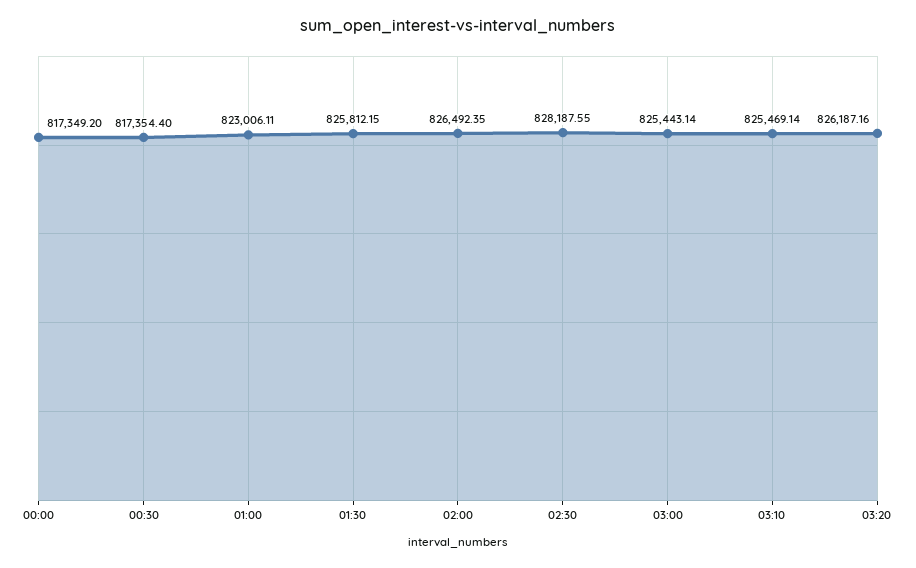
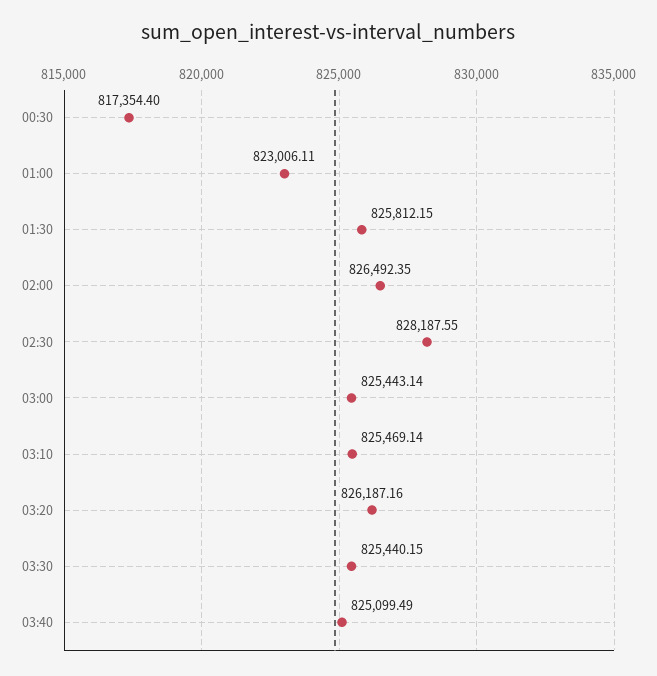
00:00: 817349.2 -> none
03:30: none -> 825440.15
03:40: none -> 825099.49

